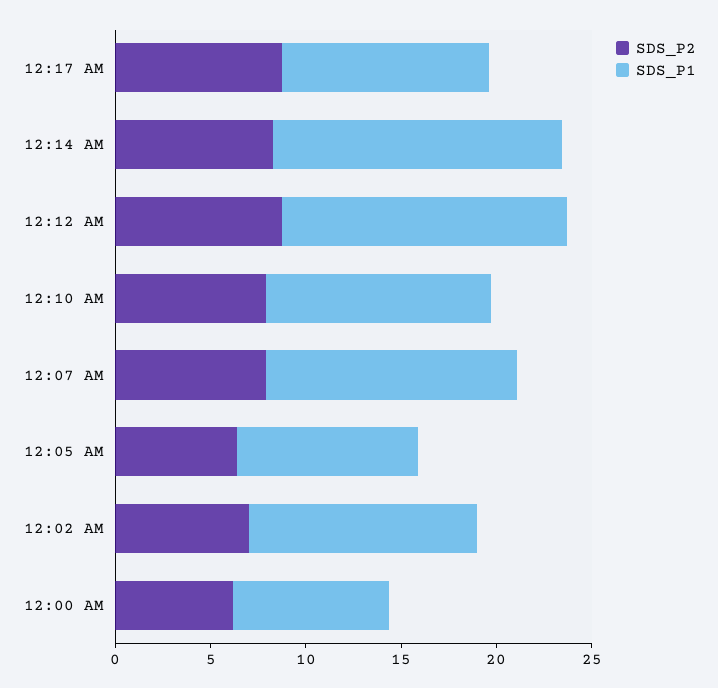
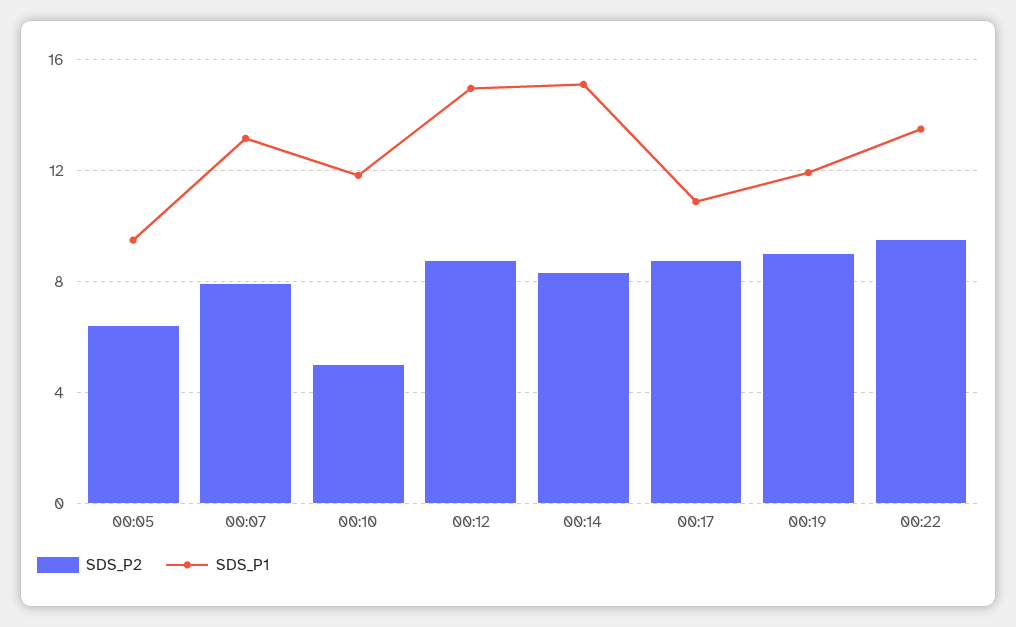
SDS_P2, 12:10 AM: 8 -> 5
SDS_P2, 12:02 AM: 7 -> none
SDS_P1, 12:02 AM: 12 -> none
SDS_P2, 12:00 AM: 6 -> none
SDS_P1, 12:00 AM: 8 -> none
SDS_P2, 00:19: none -> 9
SDS_P1, 00:19: none -> 12
SDS_P2, 00:22: none -> 9.5
SDS_P1, 00:22: none -> 13.5

